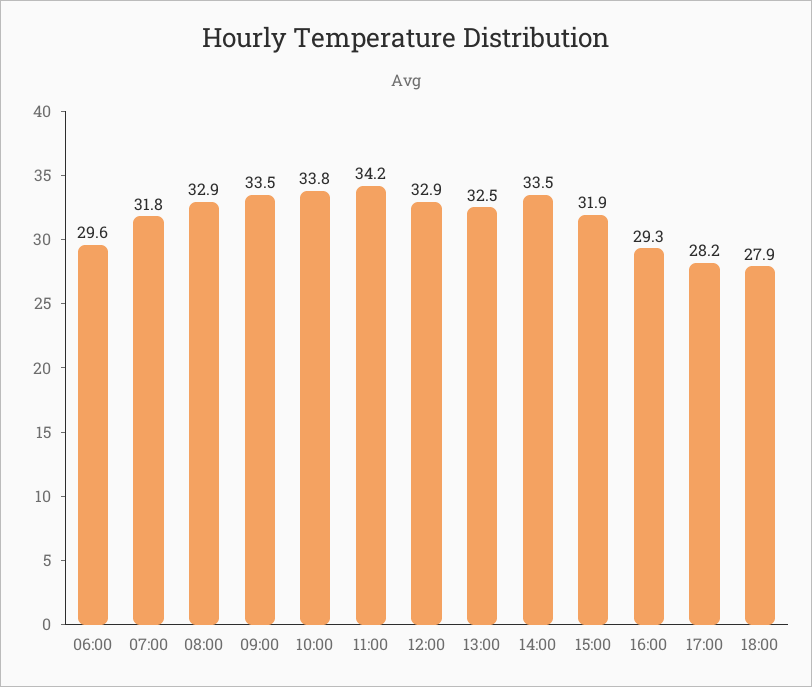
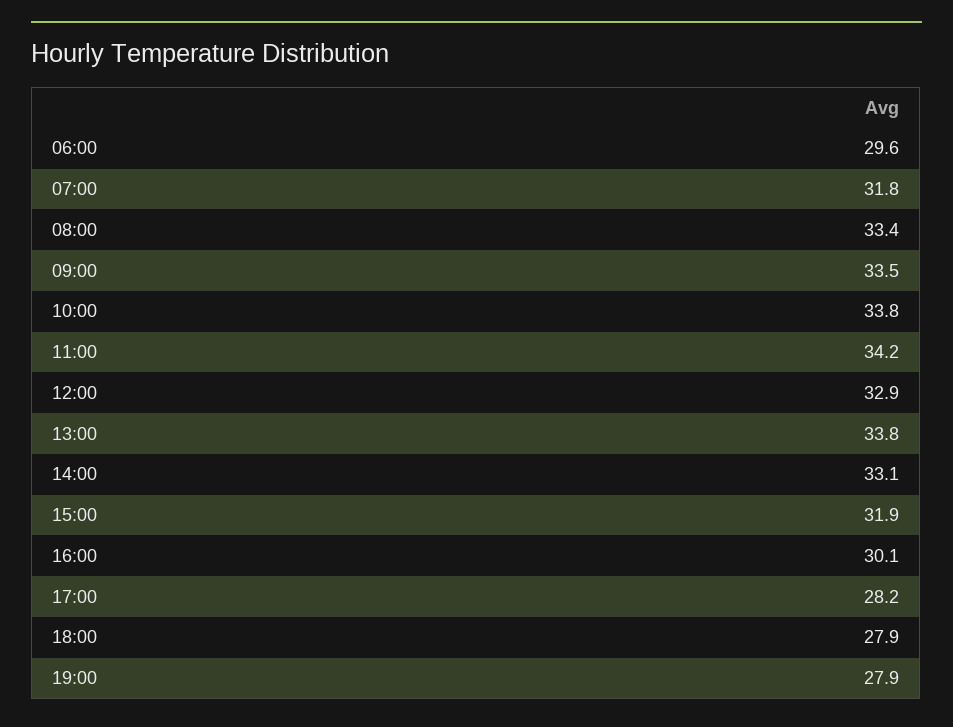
08:00: 32.9 -> 33.4
13:00: 32.5 -> 33.8
14:00: 33.5 -> 33.1
16:00: 29.3 -> 30.1
19:00: none -> 27.9

